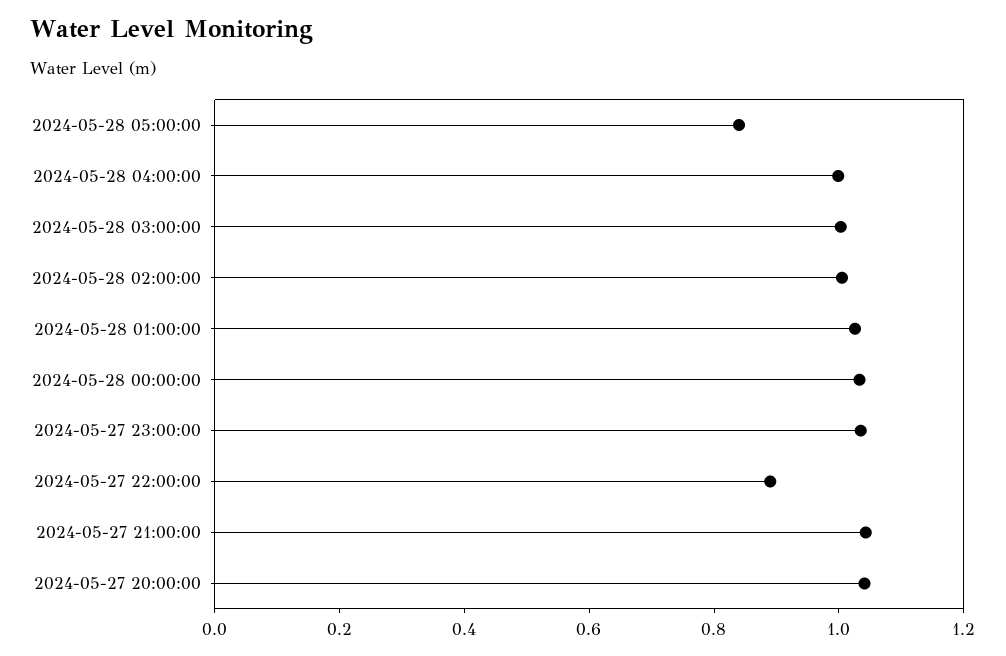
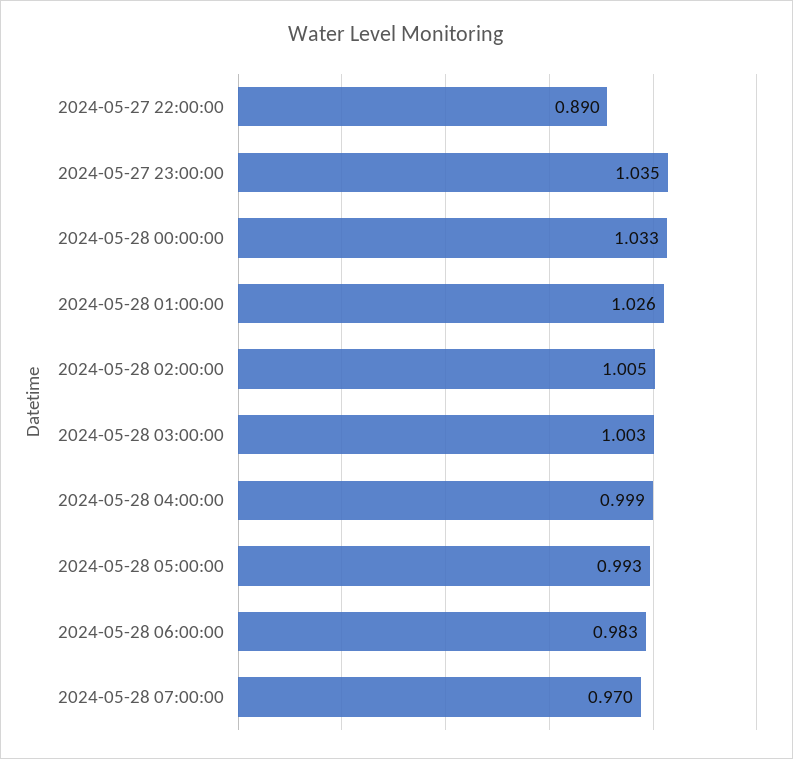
2024-05-28 05:00:00: 0.85 -> 0.993
2024-05-27 21:00:00: 1.05 -> none
2024-05-27 20:00:00: 1.05 -> none
2024-05-28 06:00:00: none -> 0.983
2024-05-28 07:00:00: none -> 0.97

